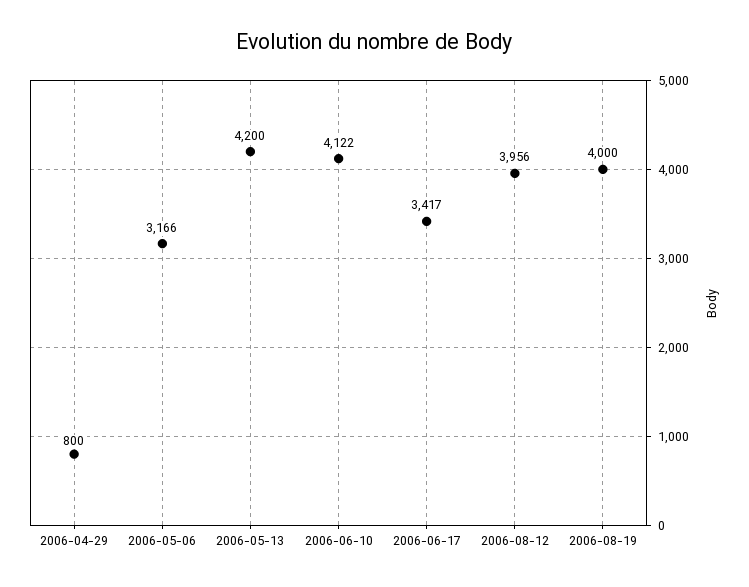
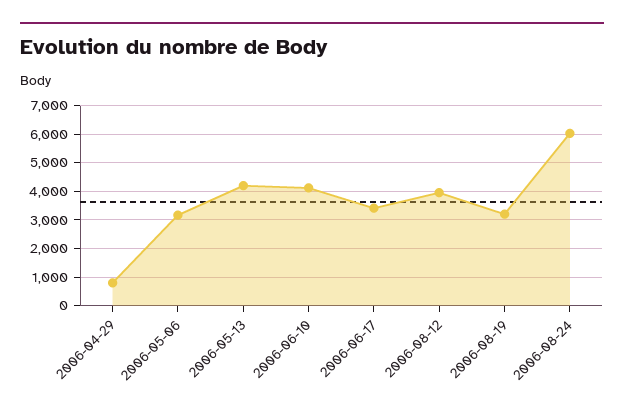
2006-08-19: 4000 -> 3250
2006-08-24: none -> 6000

